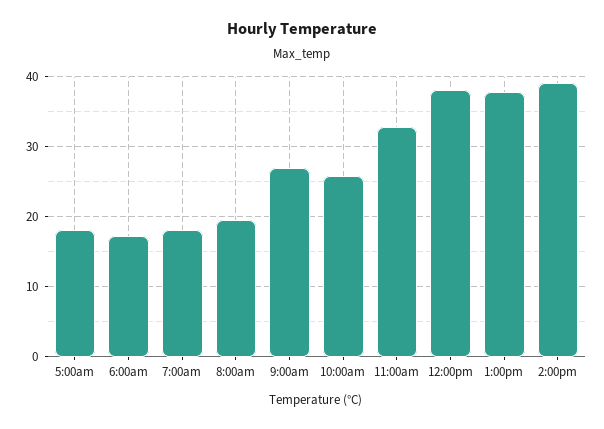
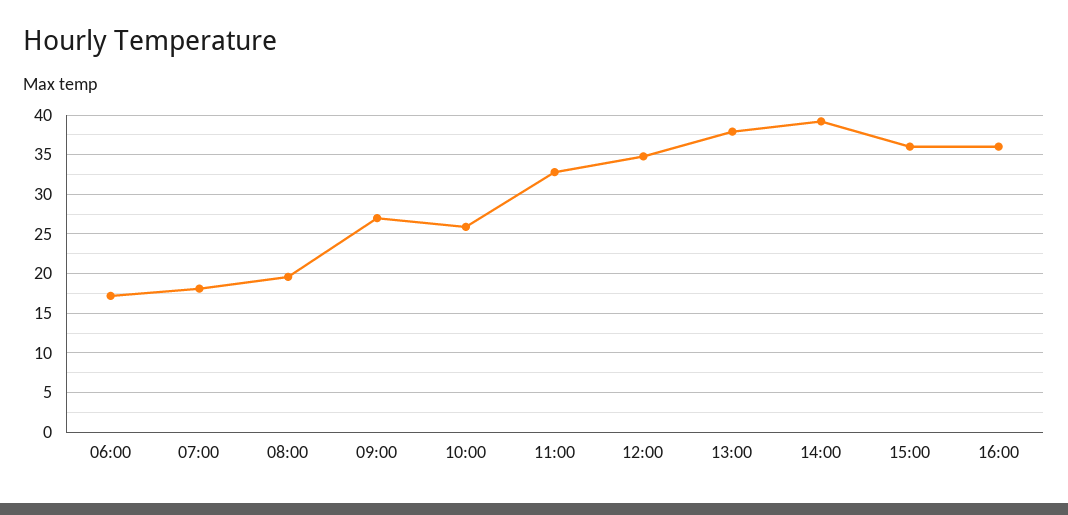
5:00am: 18 -> none
12:00pm: 38 -> 35
15:00: none -> 36
16:00: none -> 36

